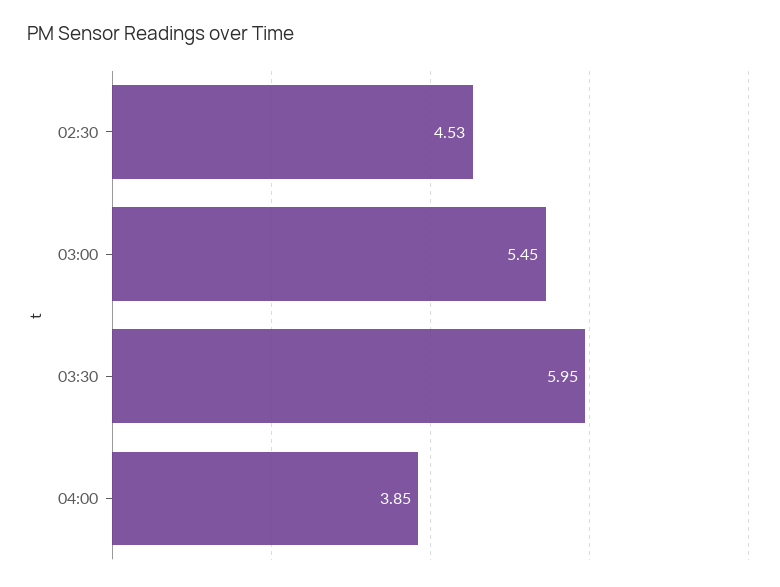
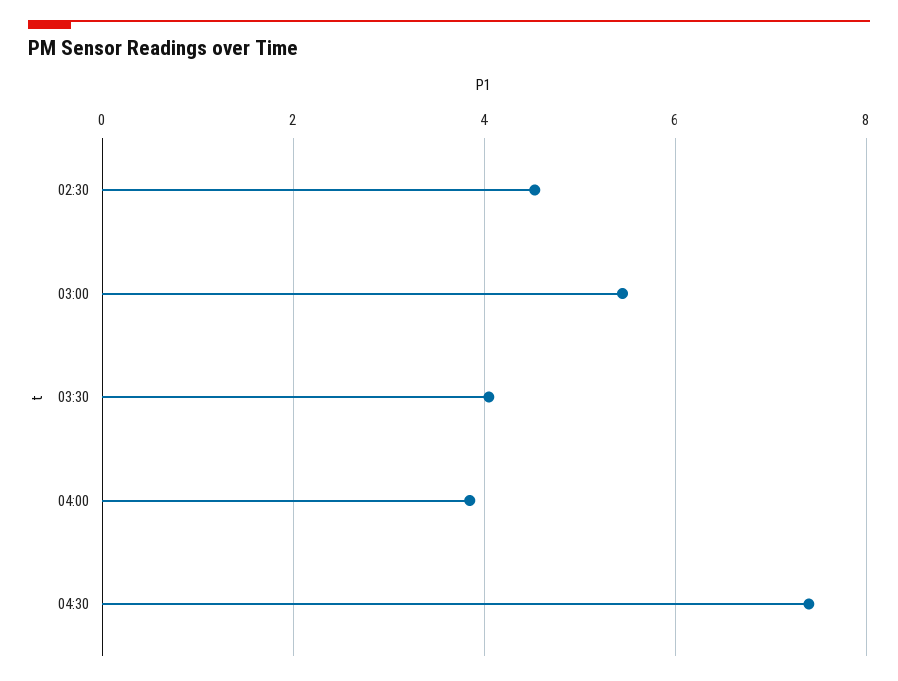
03:30: 5.95 -> 4
04:30: none -> 7.4

